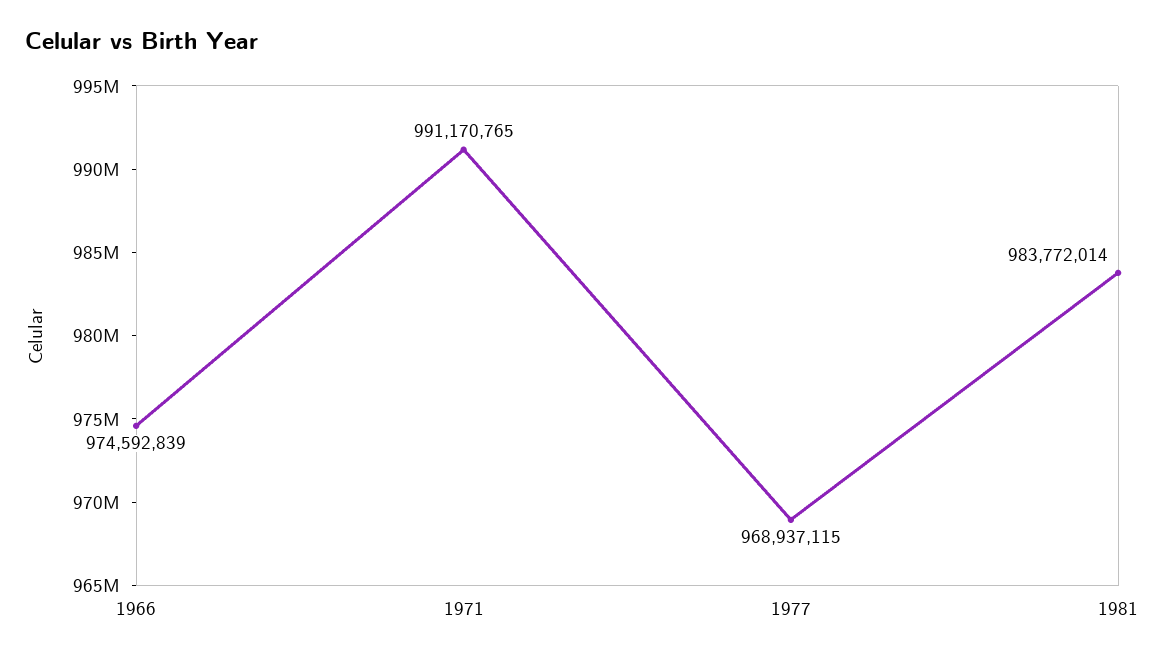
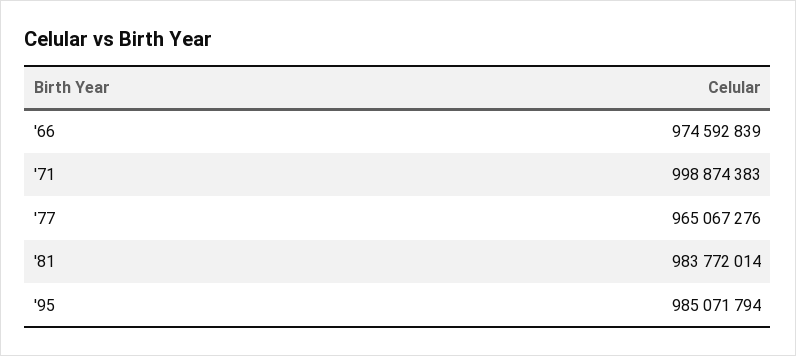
1971: 991170765 -> 998874383
1977: 968937115 -> 965067276
'95: none -> 985071794

